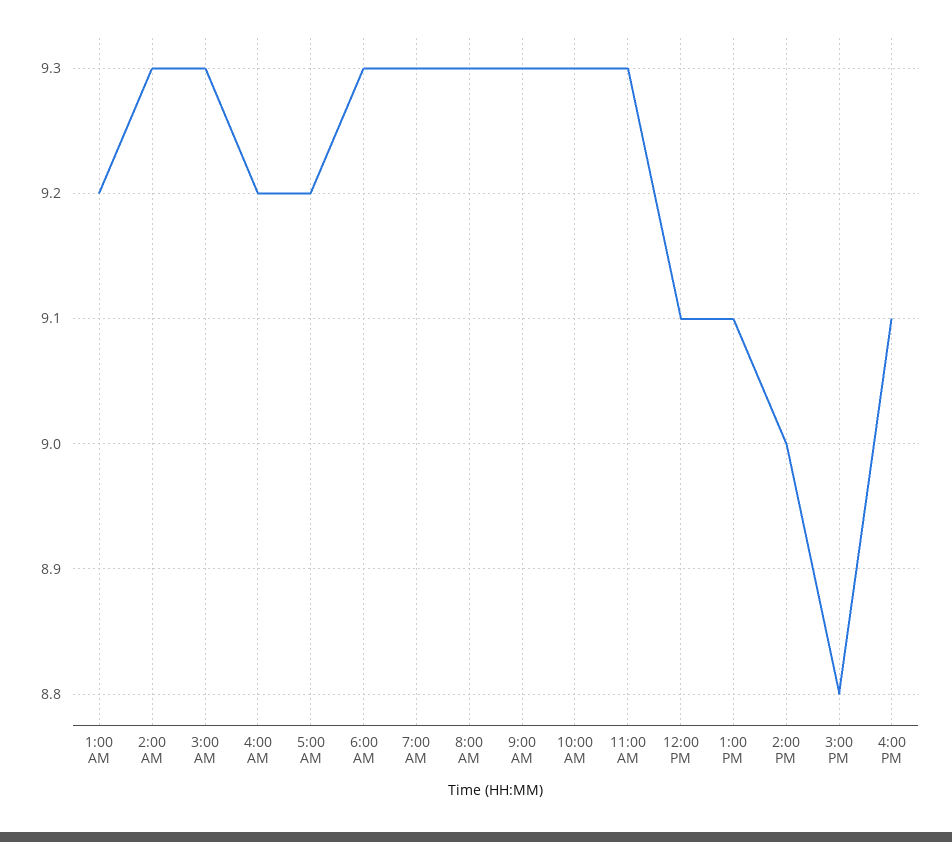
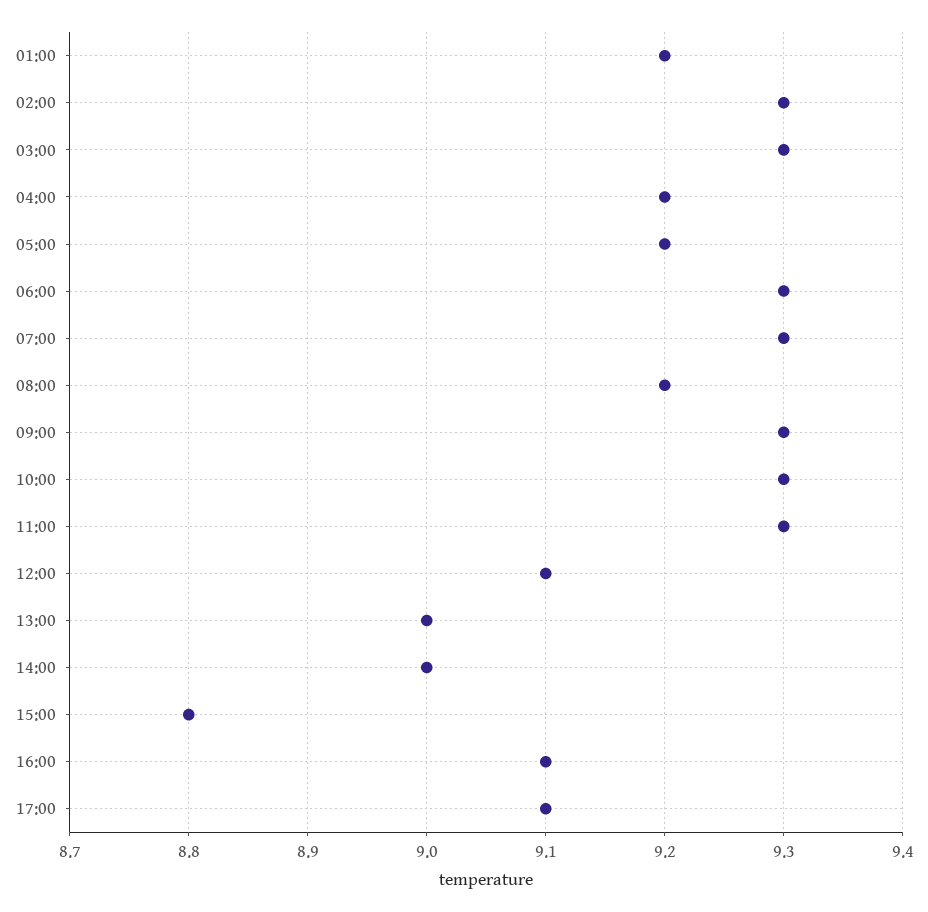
8:00 AM: 9.3 -> 9.2
1:00 PM: 9.1 -> 9
17:00: none -> 9.1

